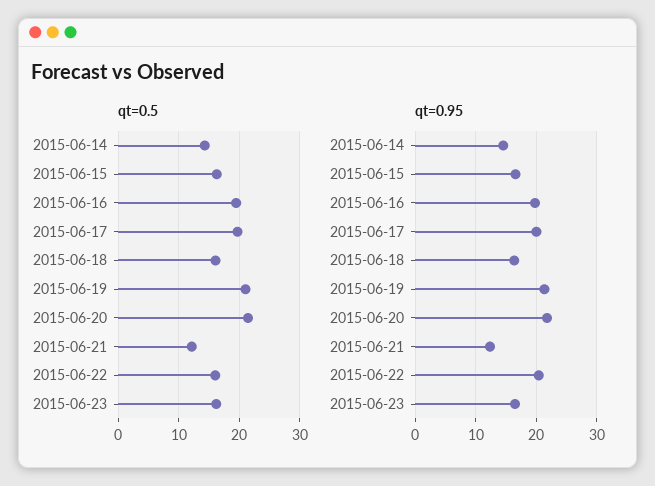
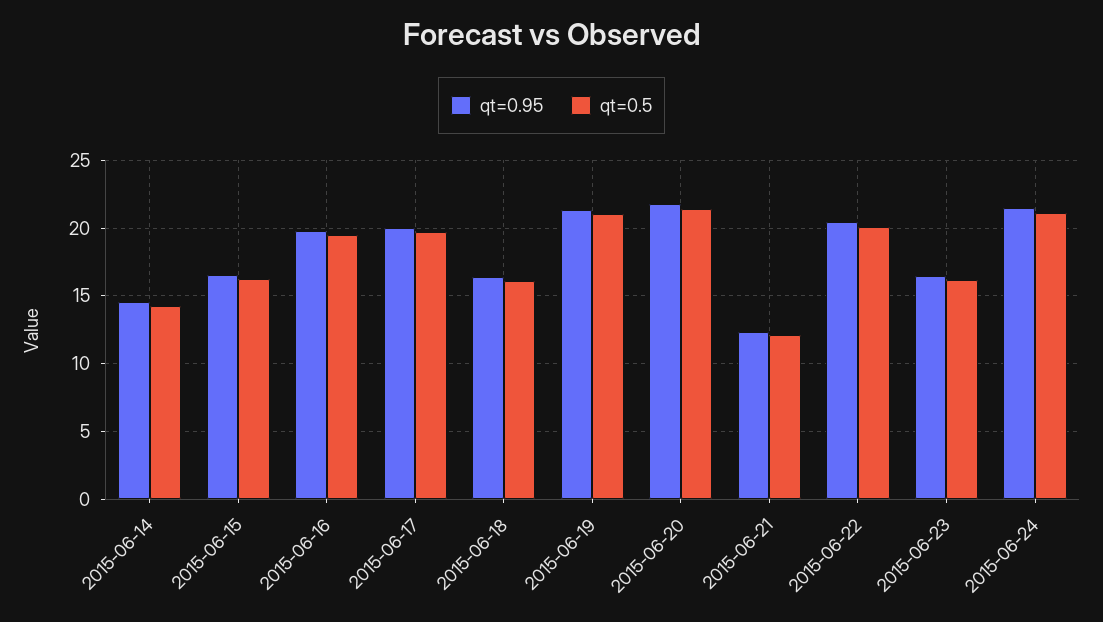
qt=0.5, 2015-06-22: 16 -> 20
qt=0.95, 2015-06-24: none -> 21.5
qt=0.5, 2015-06-24: none -> 21

